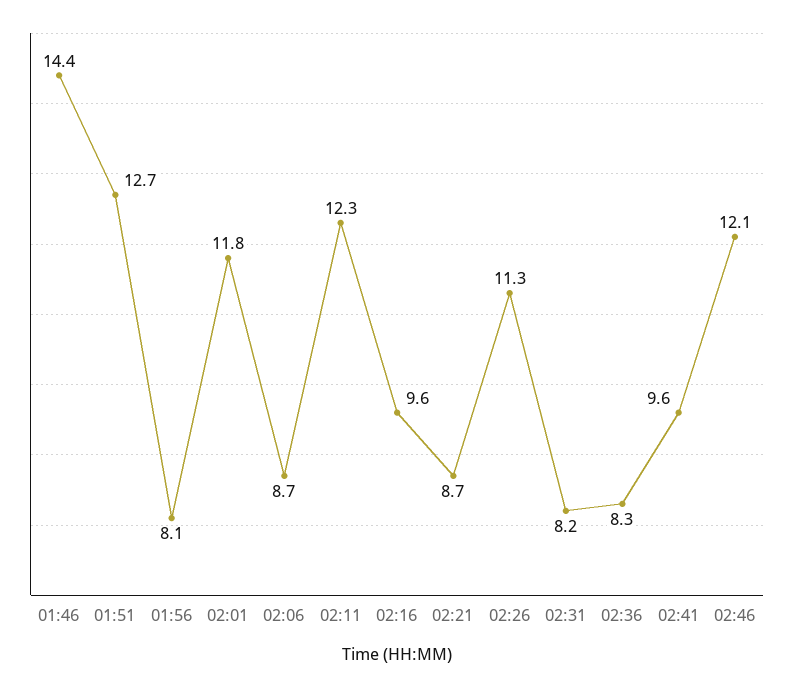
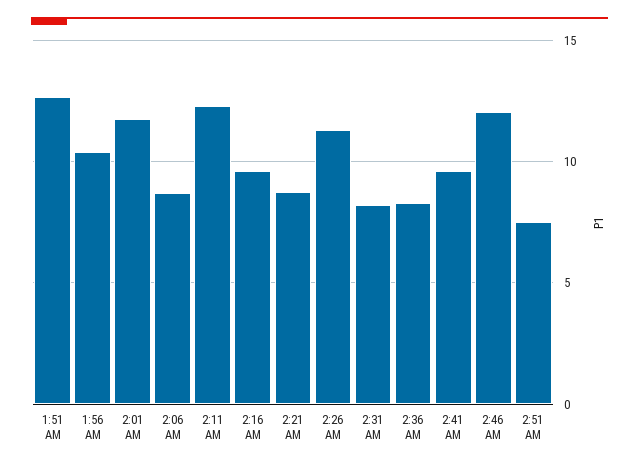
01:46: 14.4 -> none
01:56: 8.1 -> 10.5
2:51 AM: none -> 7.5

